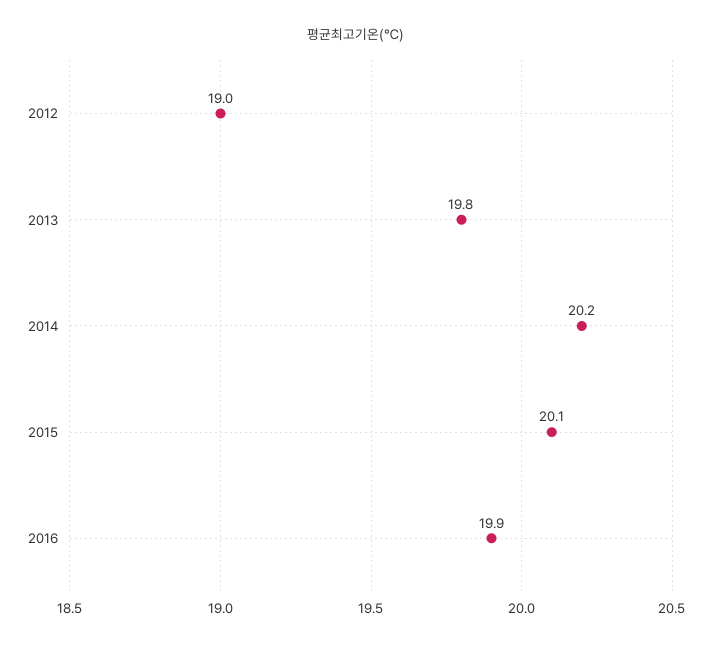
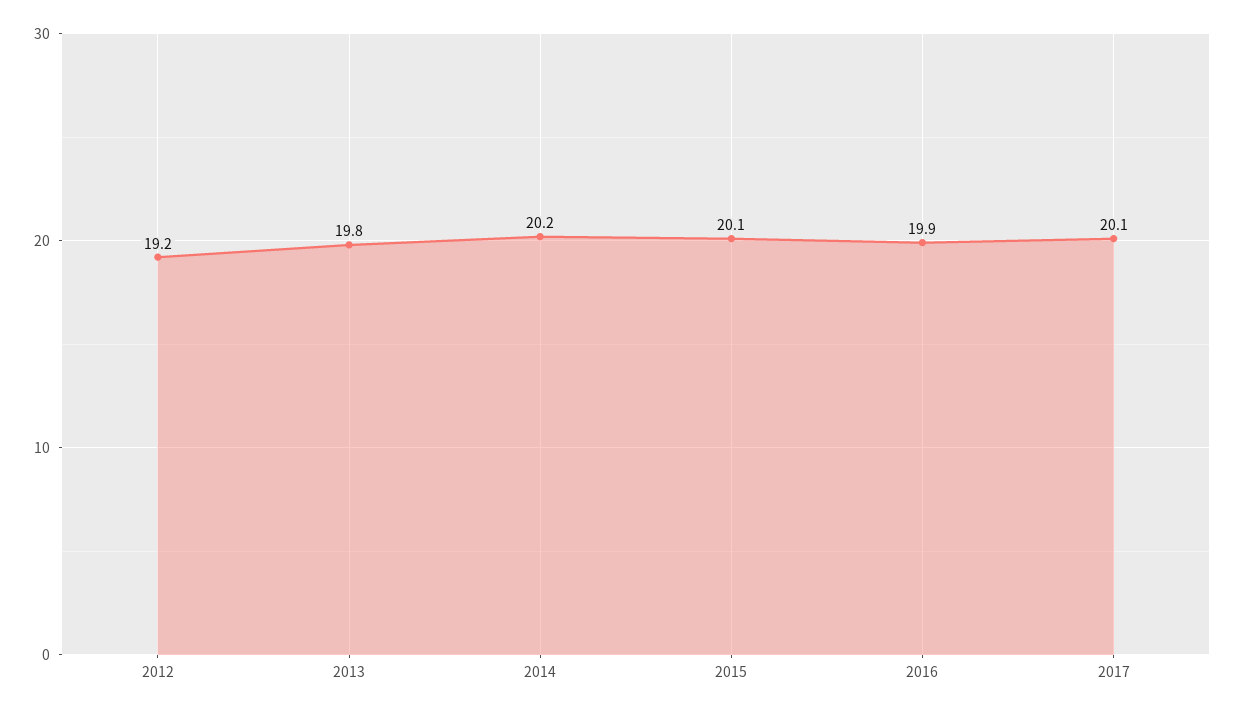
2012: 19 -> 19.2
2017: none -> 20.1

